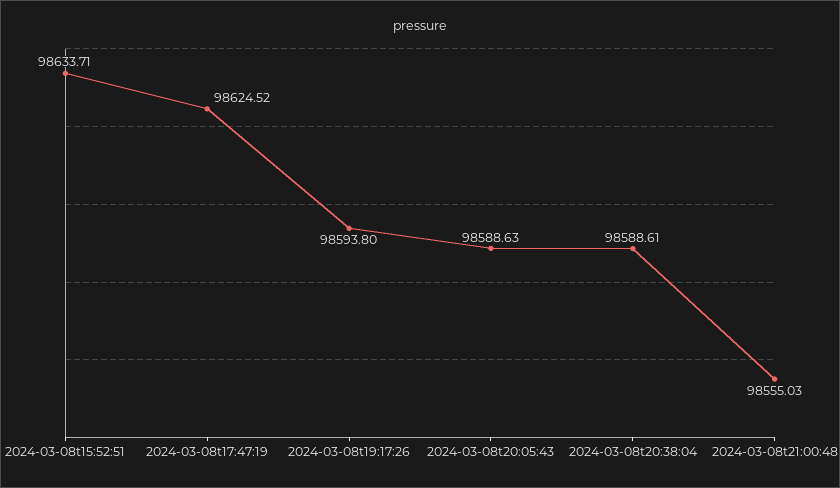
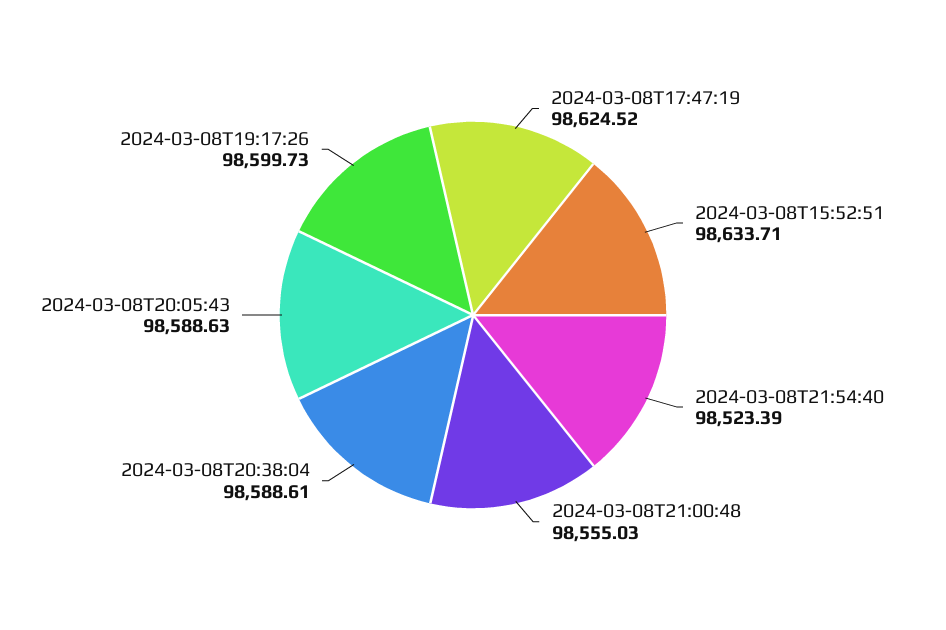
2024-03-08t19:17:26: 98593.8 -> 98599.73
2024-03-08T21:54:40: none -> 98523.39

